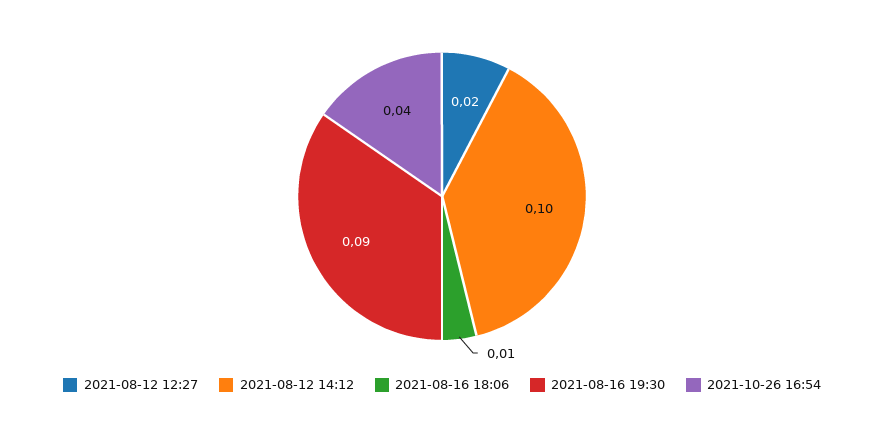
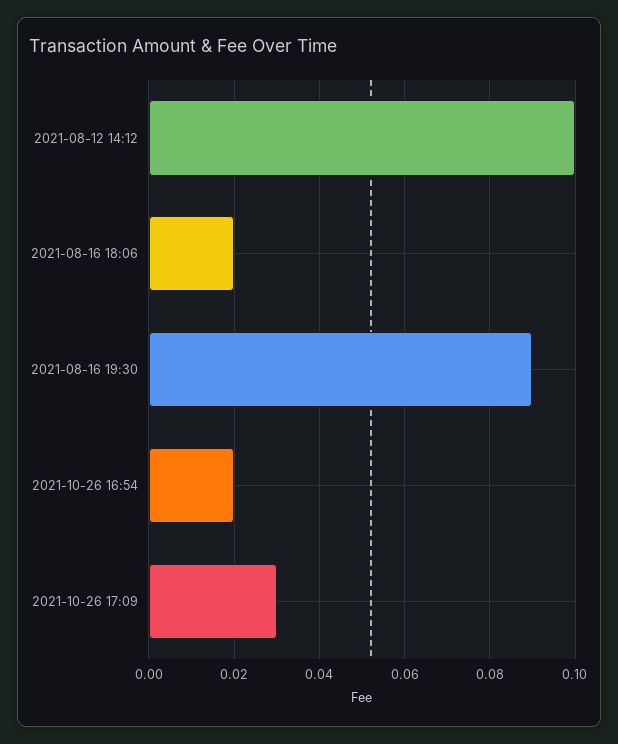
2021-08-12 12:27: 0.02 -> none
2021-08-16 18:06: 0.01 -> 0.02
2021-10-26 16:54: 0.04 -> 0.02
2021-10-26 17:09: none -> 0.03

